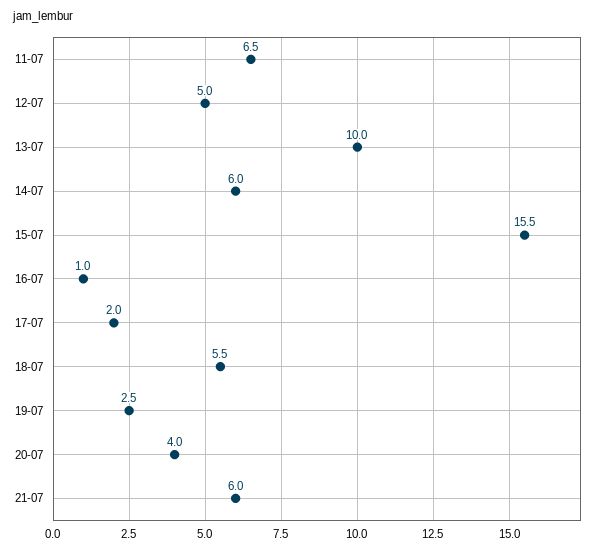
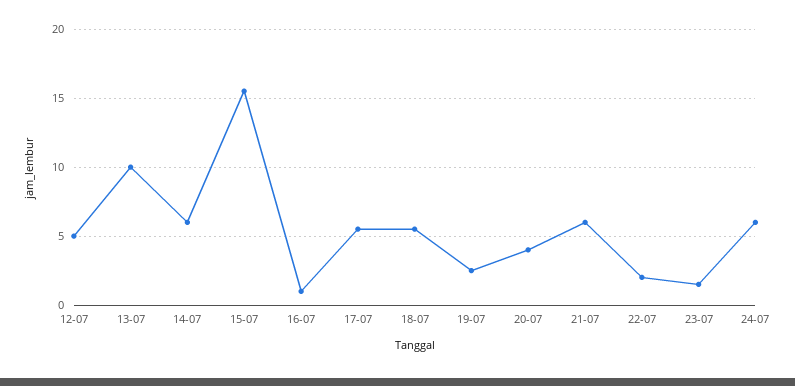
11-07: 6.5 -> none
17-07: 2 -> 5.5
22-07: none -> 2
23-07: none -> 1.5
24-07: none -> 6

